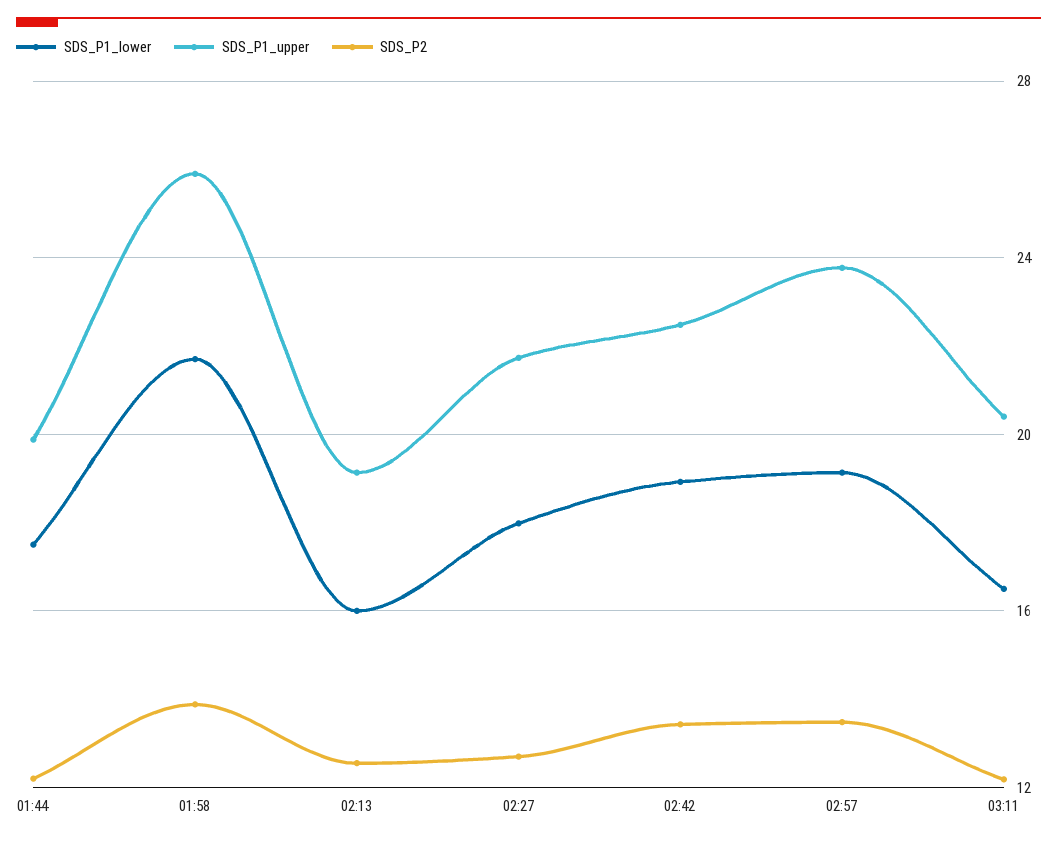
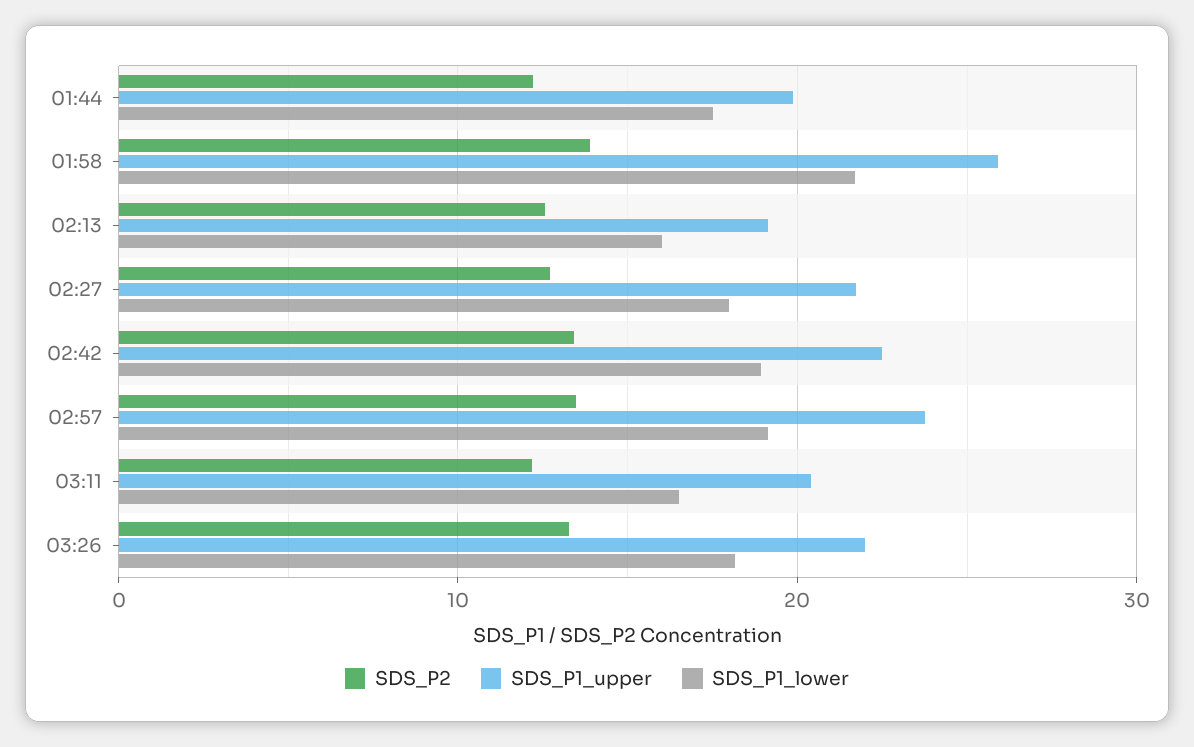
SDS_P2, 03:26: none -> 13
SDS_P1_upper, 03:26: none -> 22
SDS_P1_lower, 03:26: none -> 18

